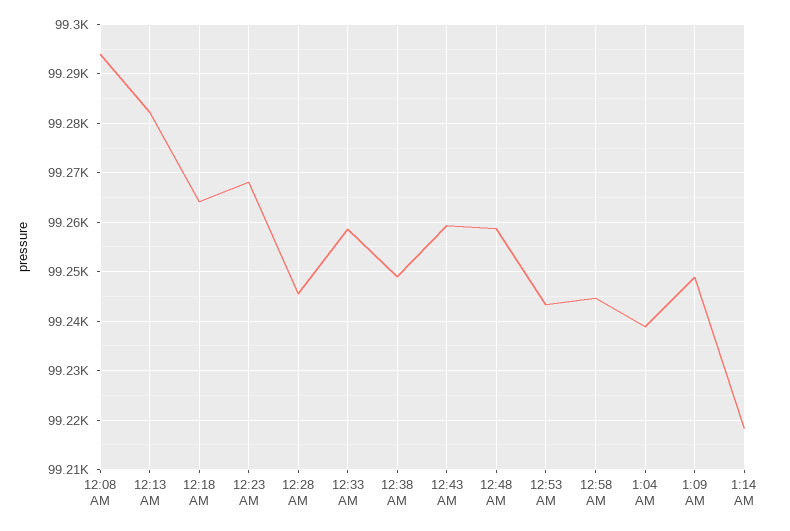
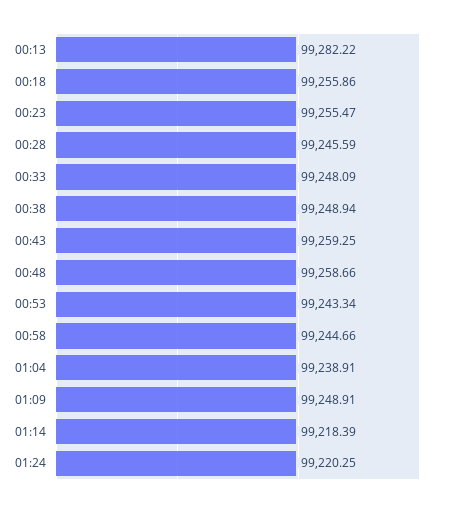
12:08 AM: 99294 -> none
12:18 AM: 99264 -> 99255.86
12:23 AM: 99268 -> 99255.47
12:33 AM: 99258 -> 99248.09
01:24: none -> 99220.25

